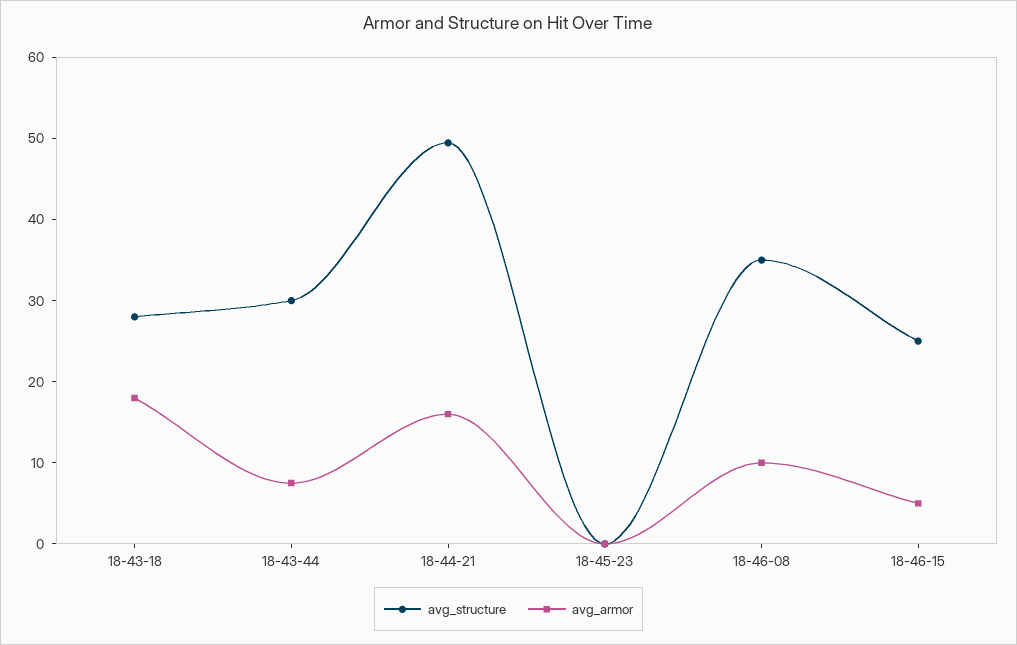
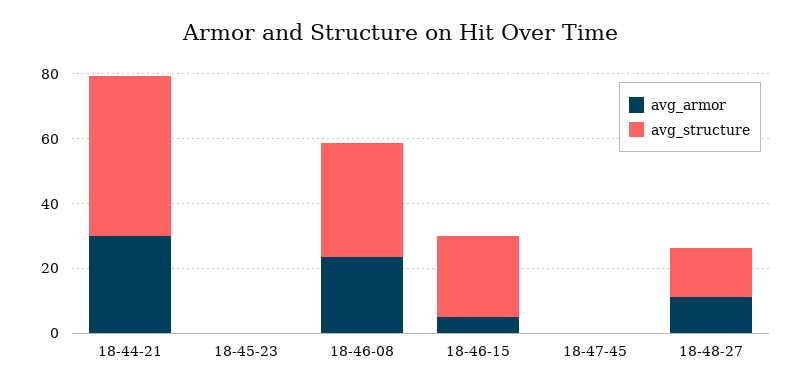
avg_structure, 18-43-18: 28 -> none
avg_armor, 18-43-18: 18 -> none
avg_structure, 18-43-44: 30 -> none
avg_armor, 18-43-44: 8 -> none
avg_armor, 18-44-21: 16 -> 30
avg_armor, 18-46-08: 10 -> 25
avg_armor, 18-47-45: none -> 0
avg_structure, 18-47-45: none -> 0
avg_armor, 18-48-27: none -> 10
avg_structure, 18-48-27: none -> 15

